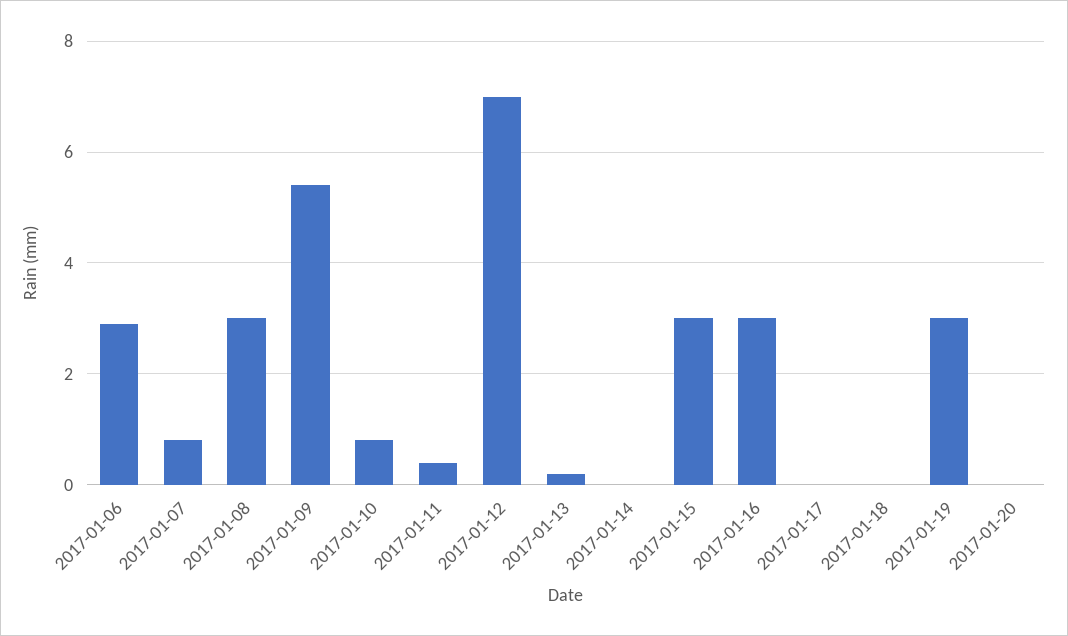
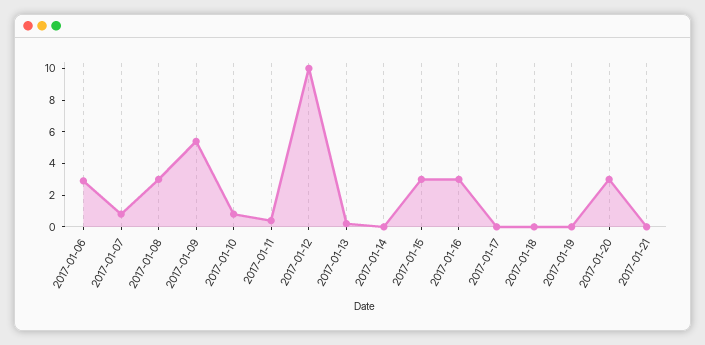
2017-01-12: 7 -> 10
2017-01-19: 3 -> 0
2017-01-20: 0 -> 3
2017-01-21: none -> 0

